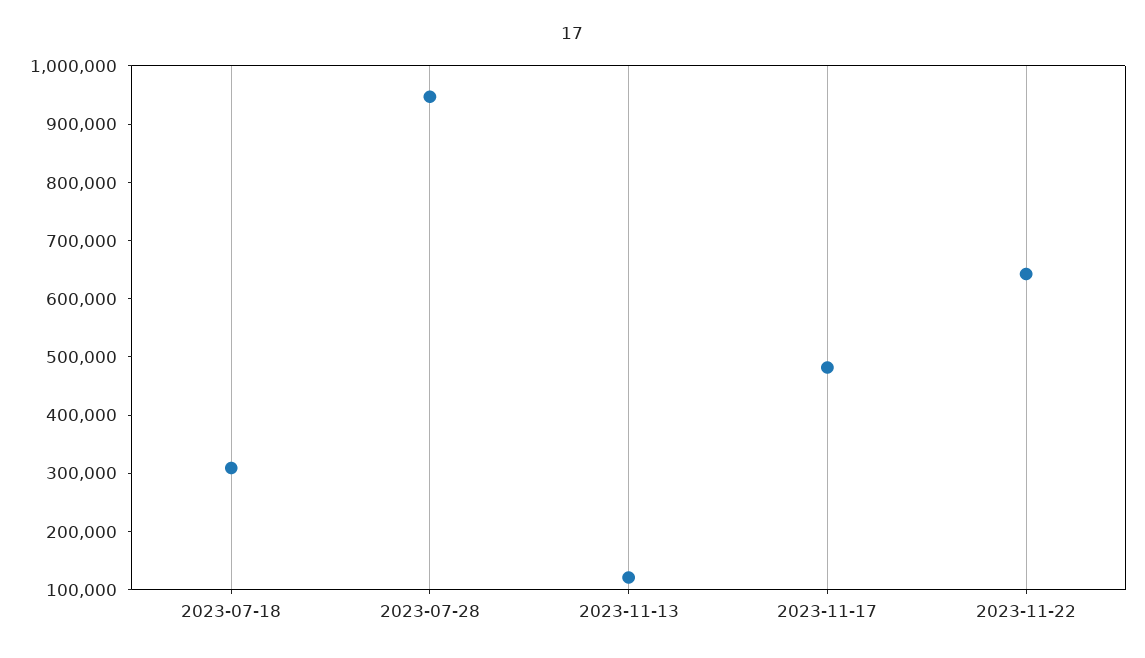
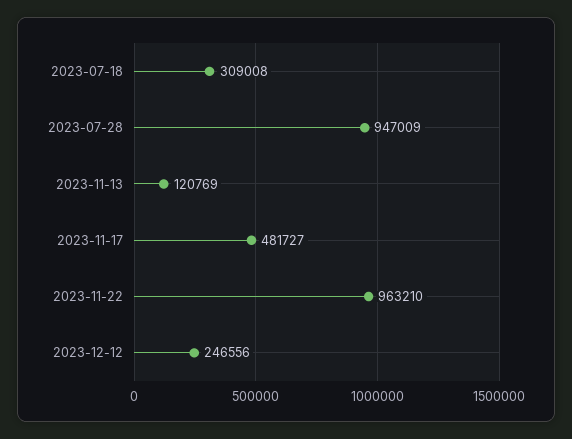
2023-11-22: 640000 -> 963210
2023-12-12: none -> 246556

